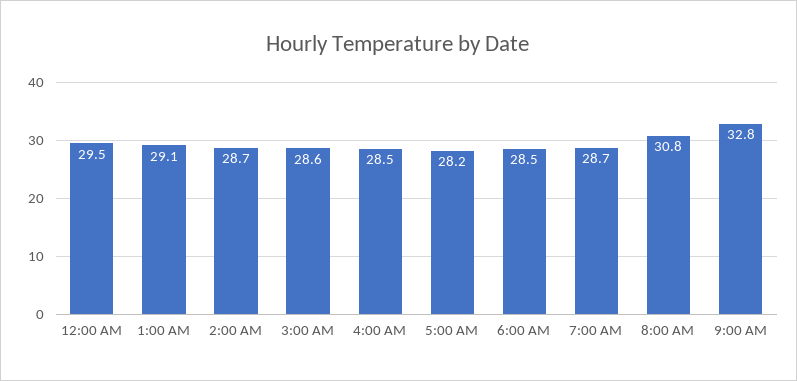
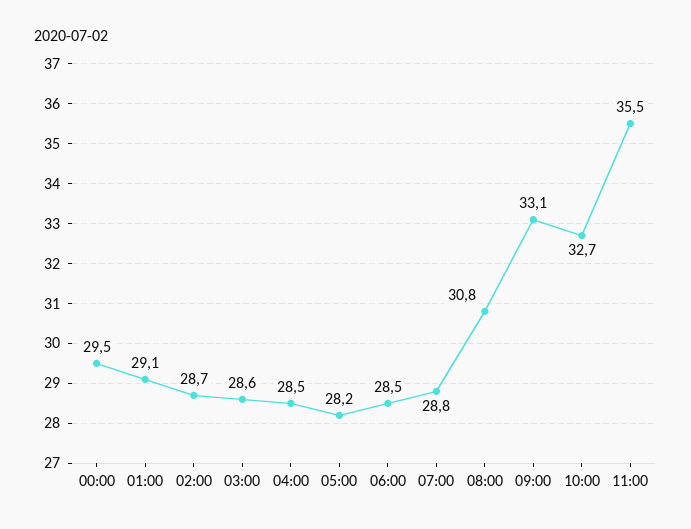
7:00 AM: 28.7 -> 28.8
9:00 AM: 32.8 -> 33.1
10:00: none -> 32.7
11:00: none -> 35.5

